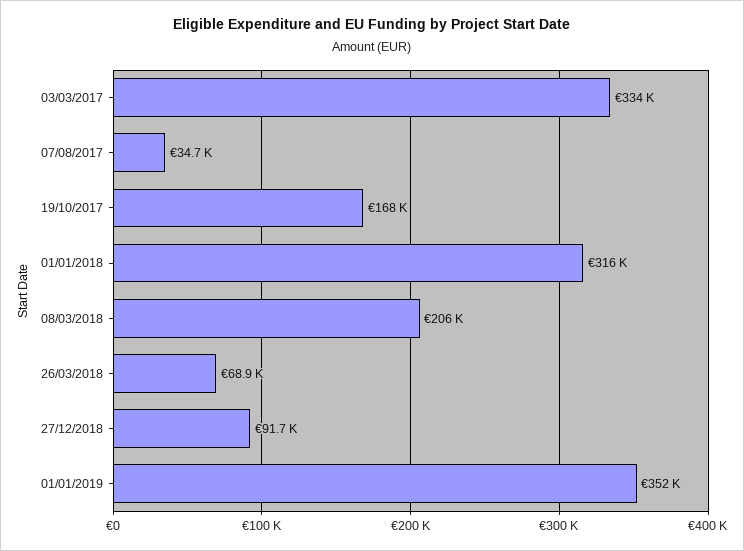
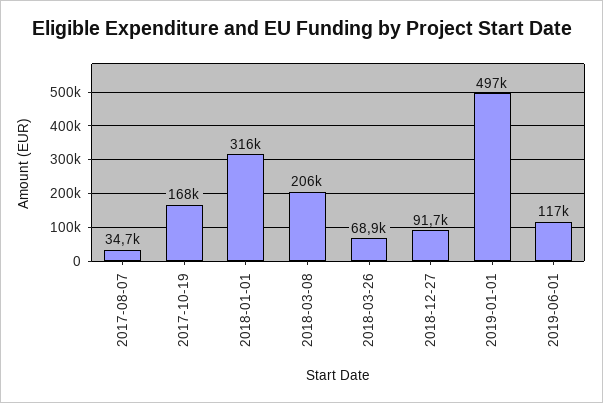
03/03/2017: 334000 -> none
01/01/2019: 352000 -> 497000
2019-06-01: none -> 117000

